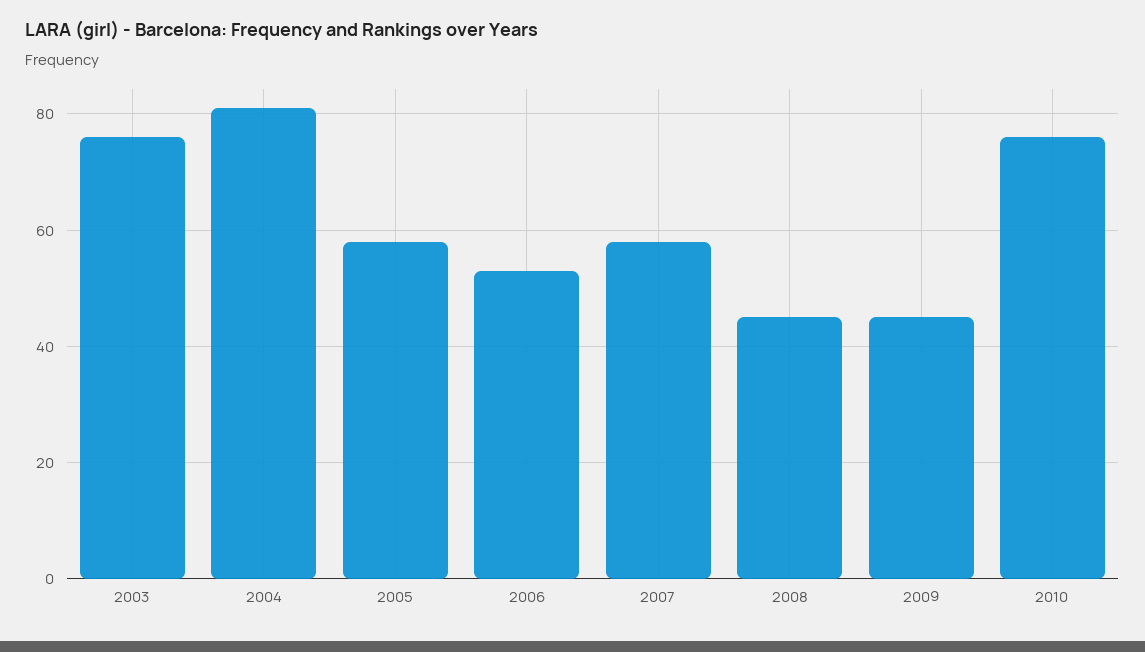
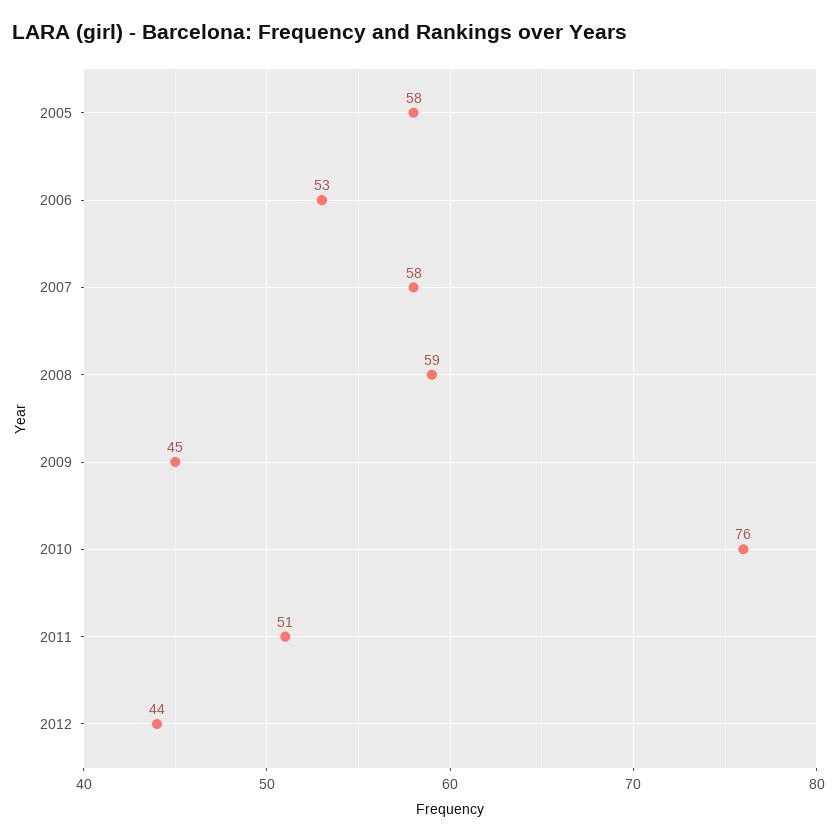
2003: 75 -> none
2004: 80 -> none
2008: 45 -> 59
2011: none -> 51
2012: none -> 44

